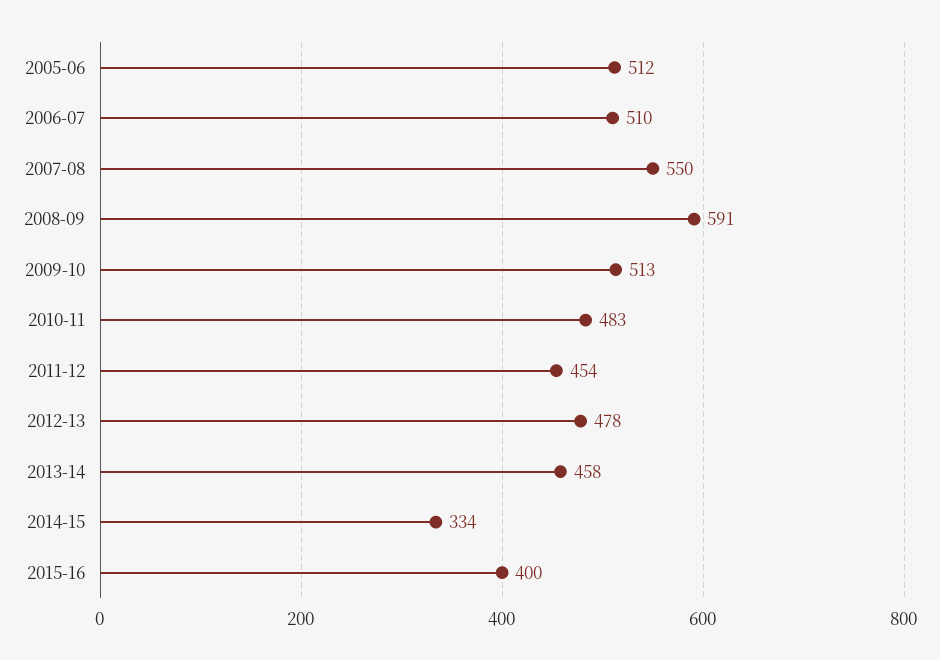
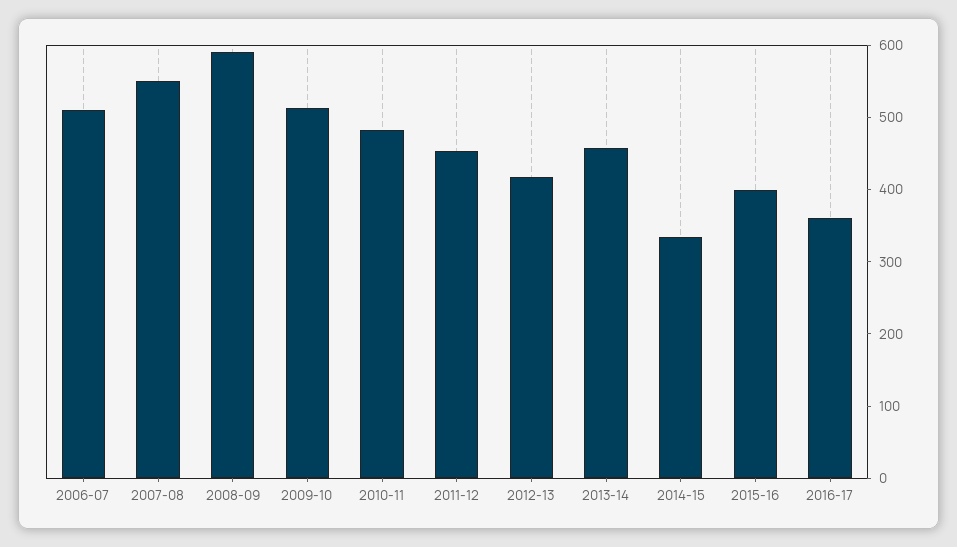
2005-06: 512 -> none
2012-13: 478 -> 420
2016-17: none -> 360

